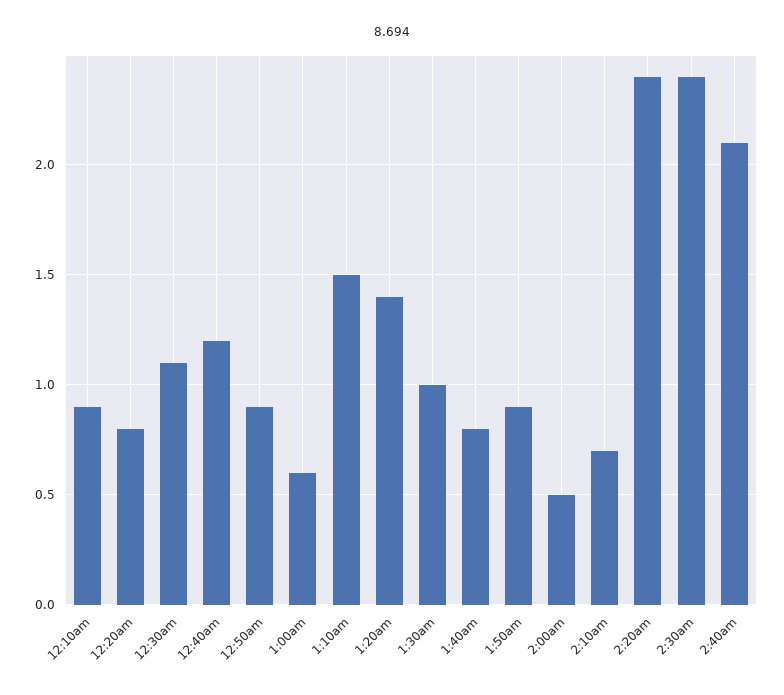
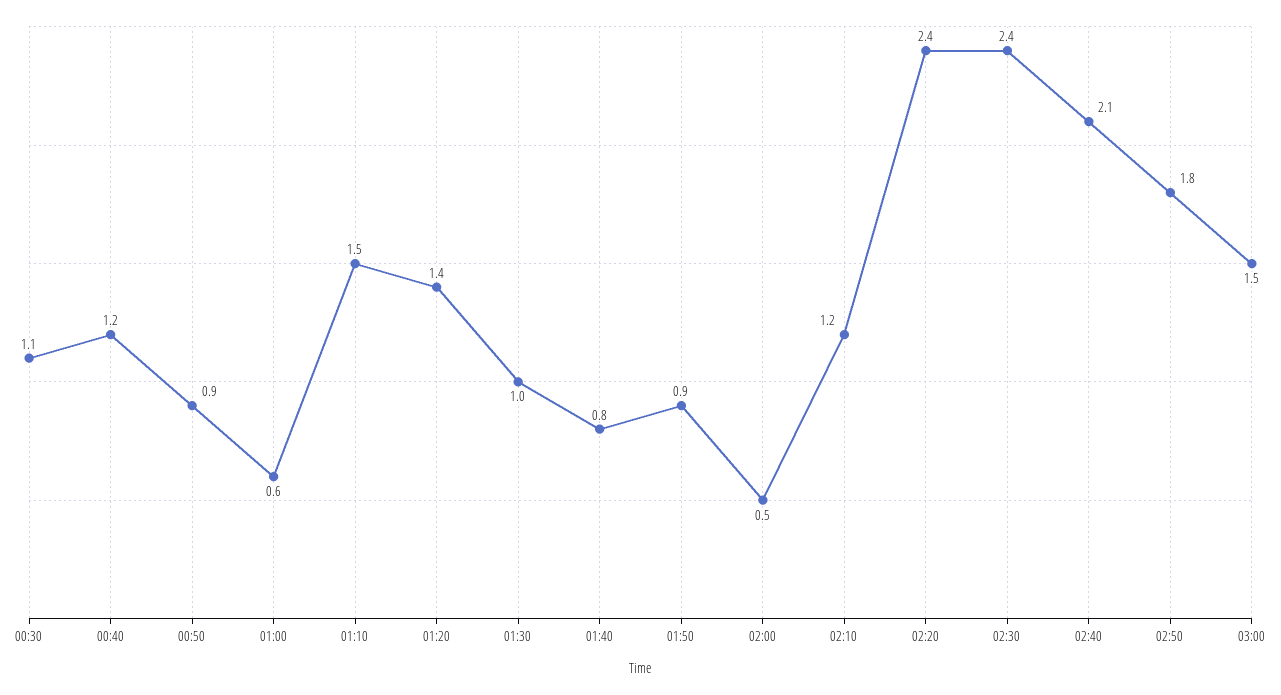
12:10am: 0.9 -> none
12:20am: 0.8 -> none
2:10am: 0.7 -> 1.2
02:50: none -> 1.8
03:00: none -> 1.5

